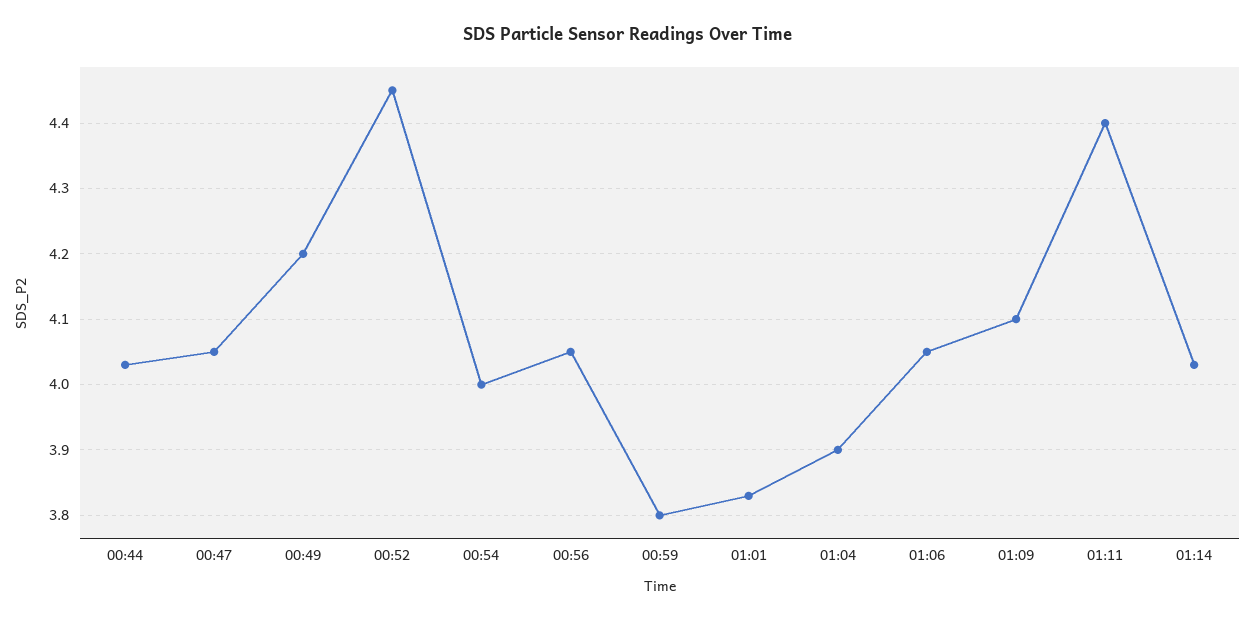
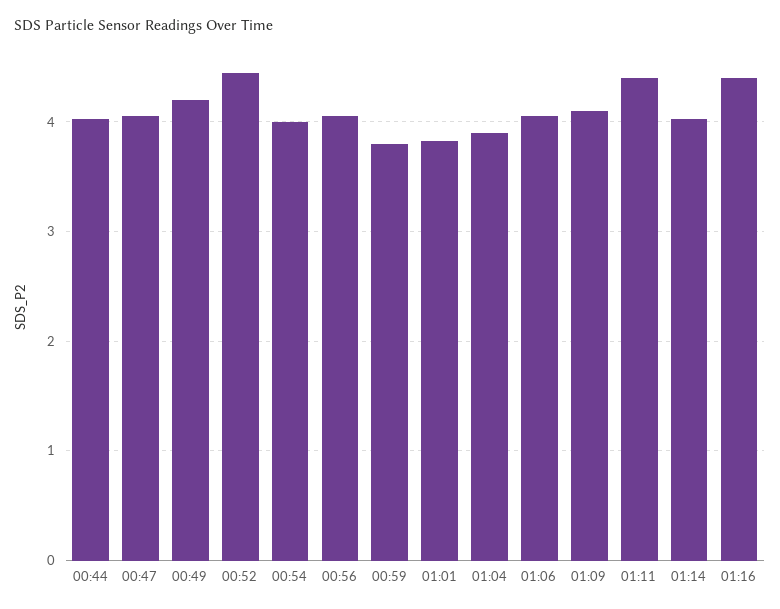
01:16: none -> 4.4

